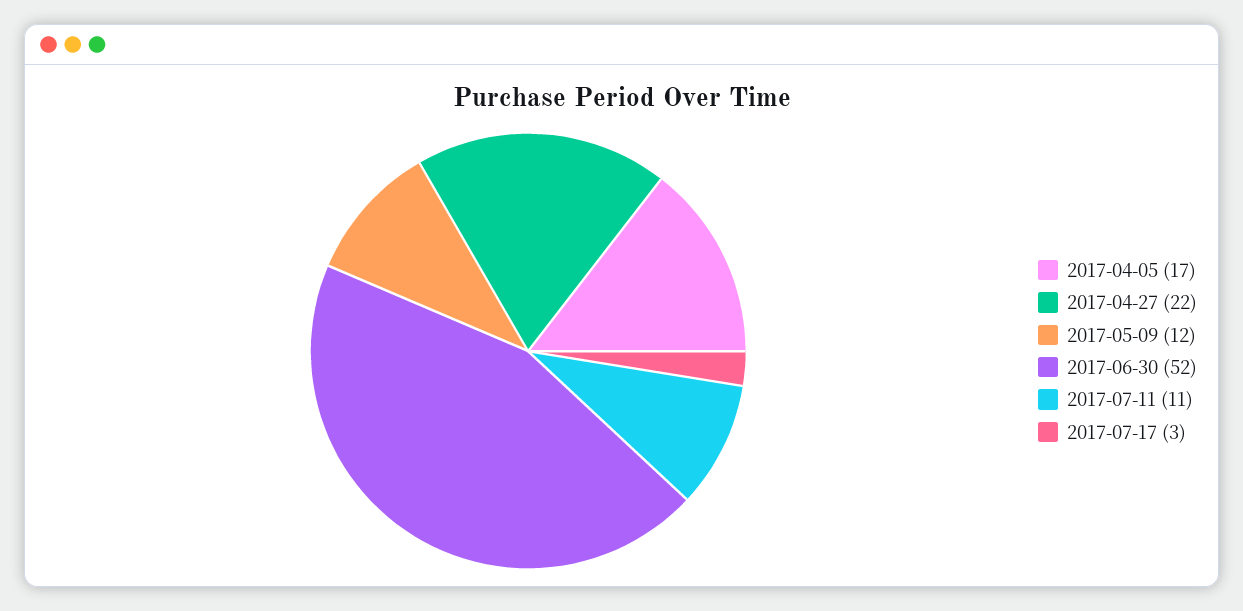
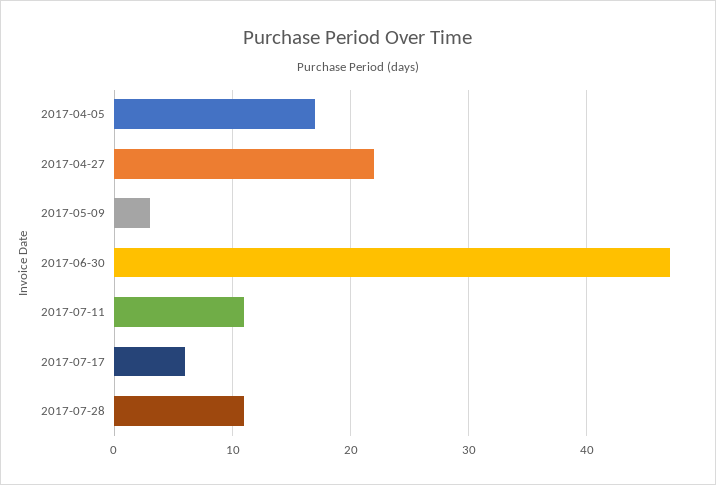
2017-05-09: 12 -> 3
2017-06-30: 52 -> 47
2017-07-17: 3 -> 6
2017-07-28: none -> 11

